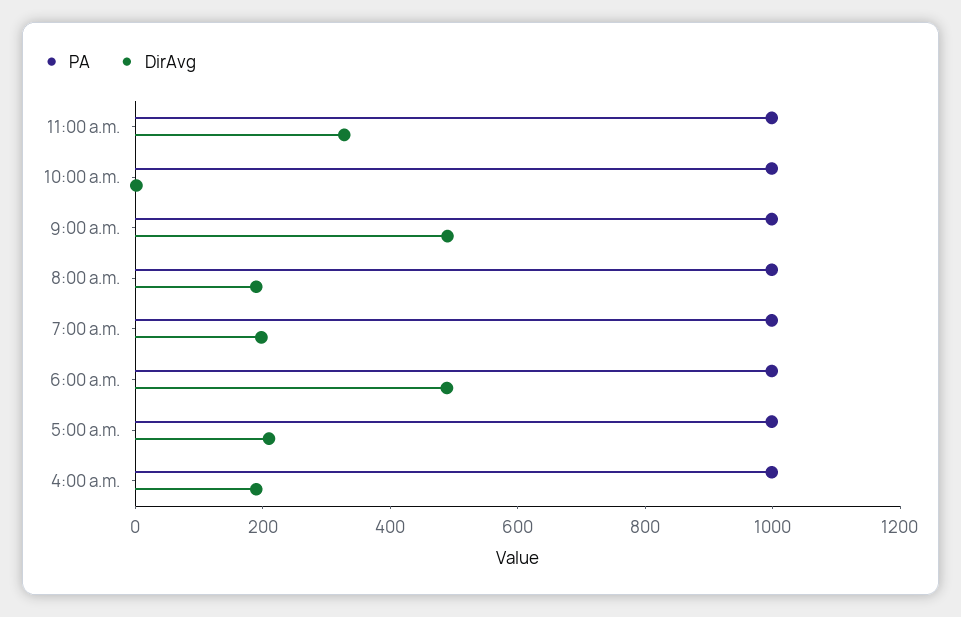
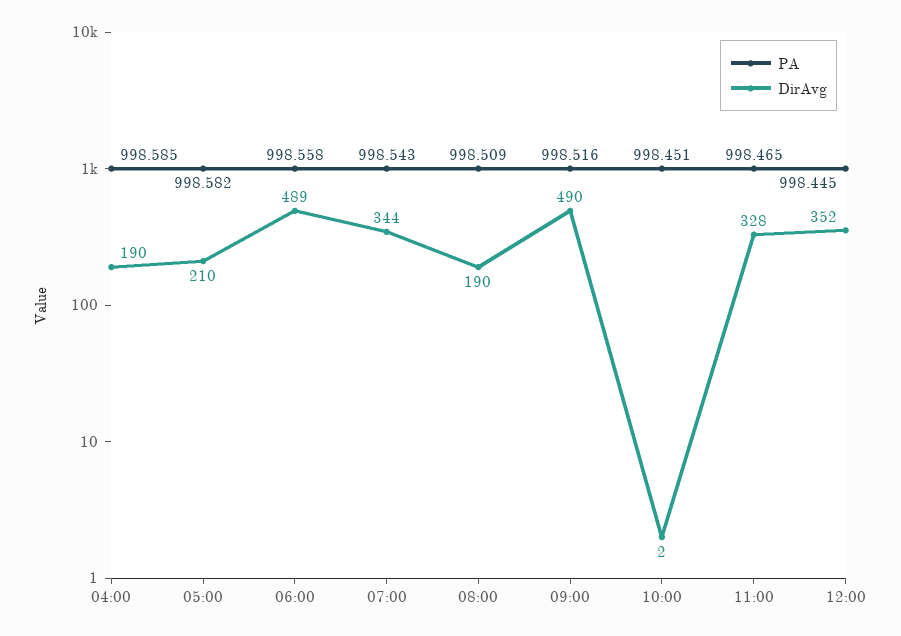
DirAvg, 7:00 a.m.: 200 -> 344
PA, 12:00: none -> 998.445
DirAvg, 12:00: none -> 352

